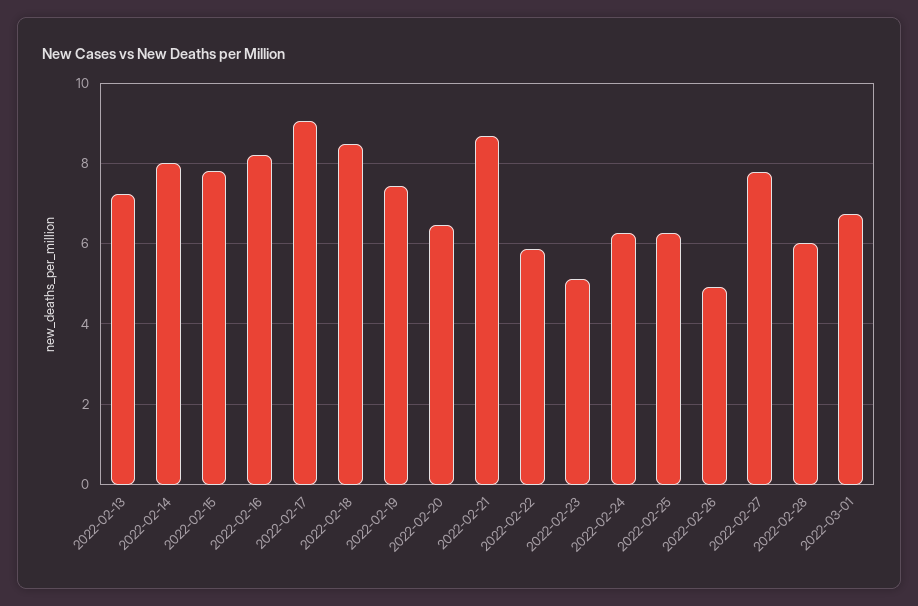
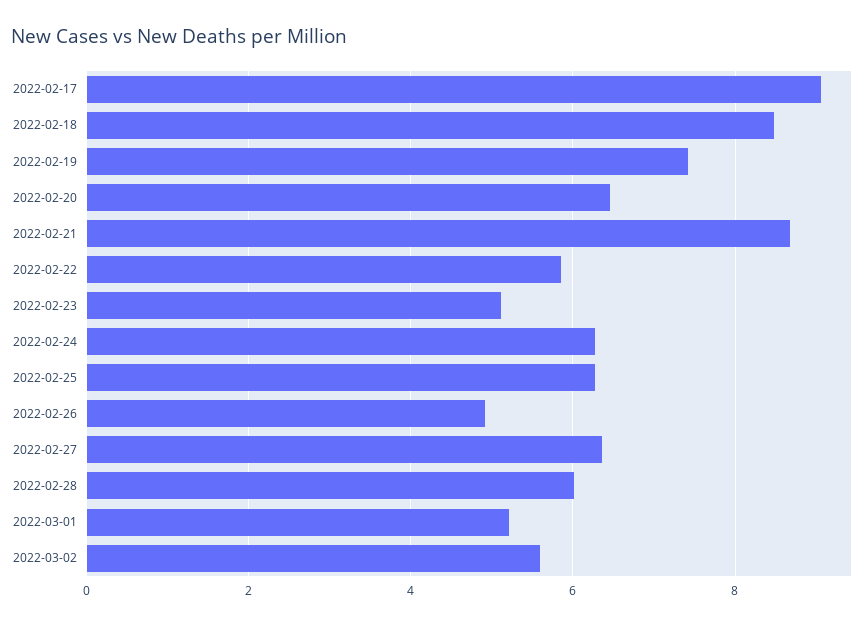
2022-02-13: 7.2 -> none
2022-02-14: 8 -> none
2022-02-15: 7.8 -> none
2022-02-16: 8.2 -> none
2022-02-27: 7.8 -> 6.4
2022-03-01: 6.8 -> 5.2
2022-03-02: none -> 5.6

